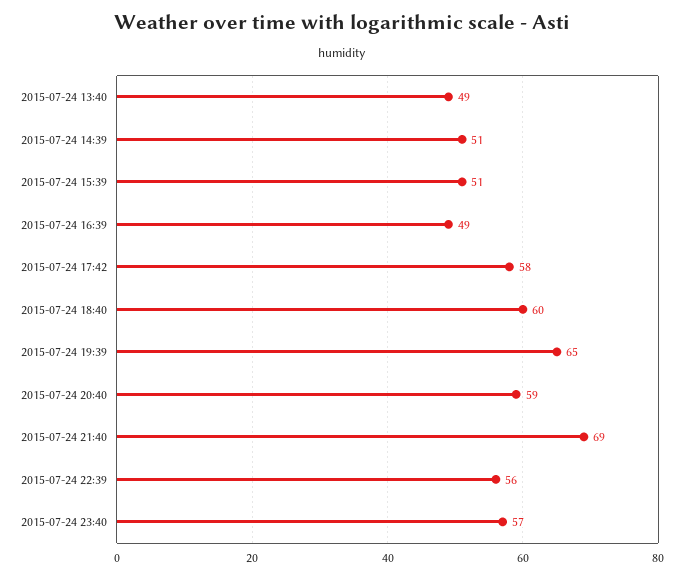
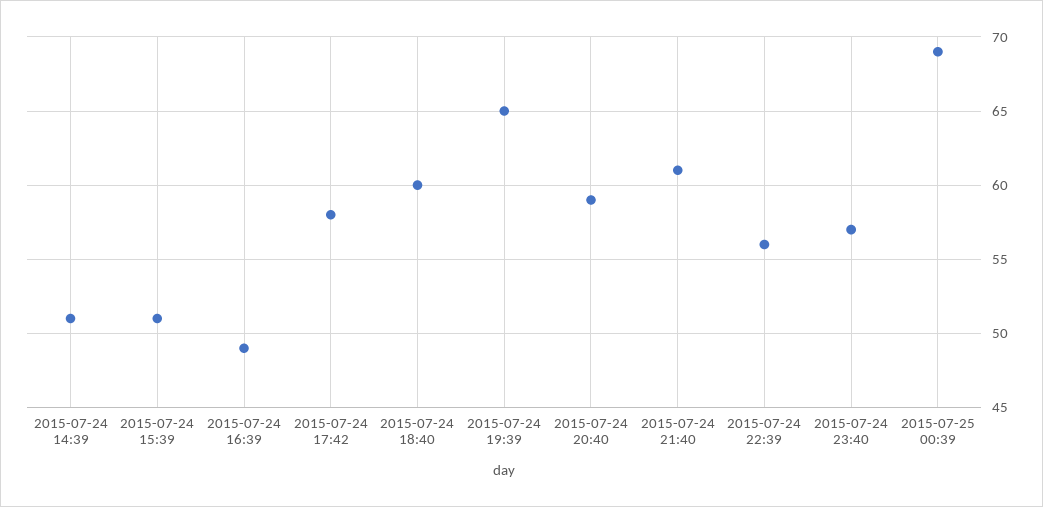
2015-07-24 13:40: 49 -> none
2015-07-24 21:40: 69 -> 61
2015-07-25 00:39: none -> 69

